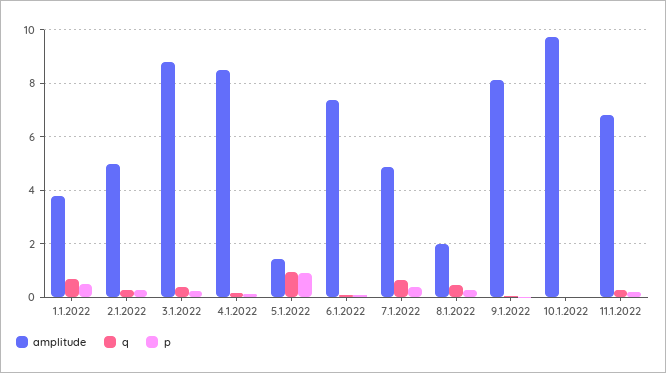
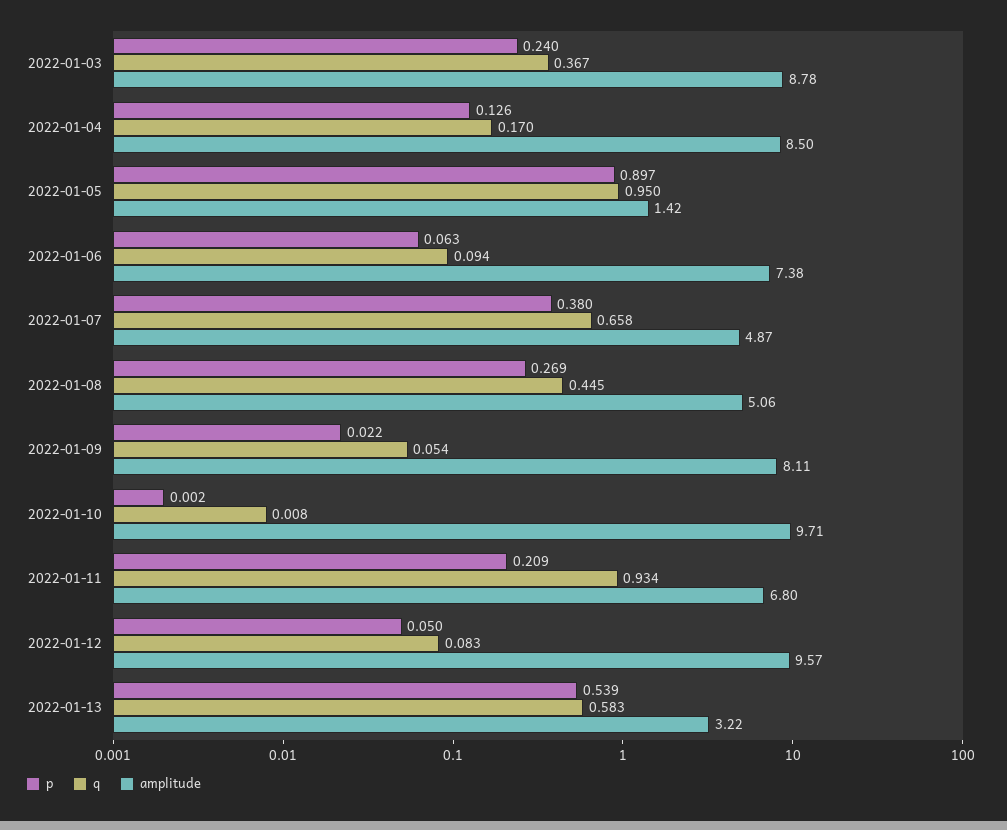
amplitude, 1.1.2022: 3.75 -> none
q, 1.1.2022: 0.75 -> none
p, 1.1.2022: 0.5 -> none
amplitude, 2.1.2022: 5 -> none
q, 2.1.2022: 0.25 -> none
p, 2.1.2022: 0.25 -> none
amplitude, 8.1.2022: 2 -> 5.06
q, 11.1.2022: 0.25 -> 0.934
p, 2022-01-12: none -> 0.05
q, 2022-01-12: none -> 0.083
amplitude, 2022-01-12: none -> 9.57
p, 2022-01-13: none -> 0.539
q, 2022-01-13: none -> 0.583
amplitude, 2022-01-13: none -> 3.22

